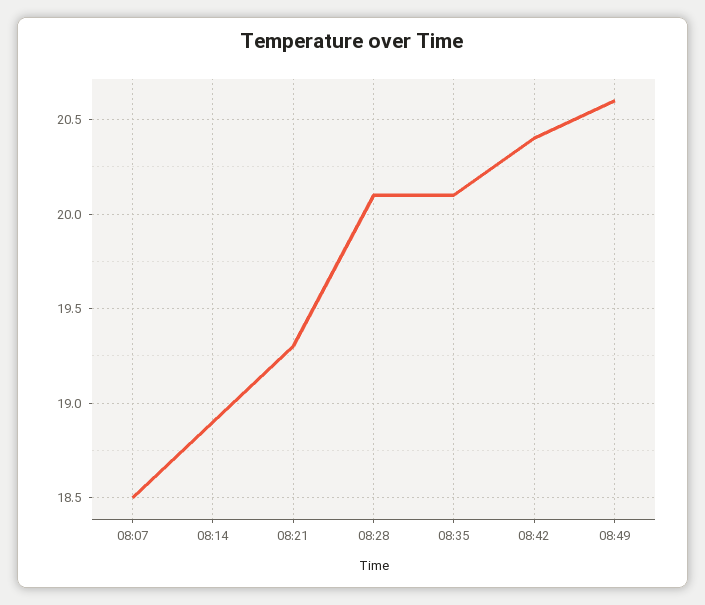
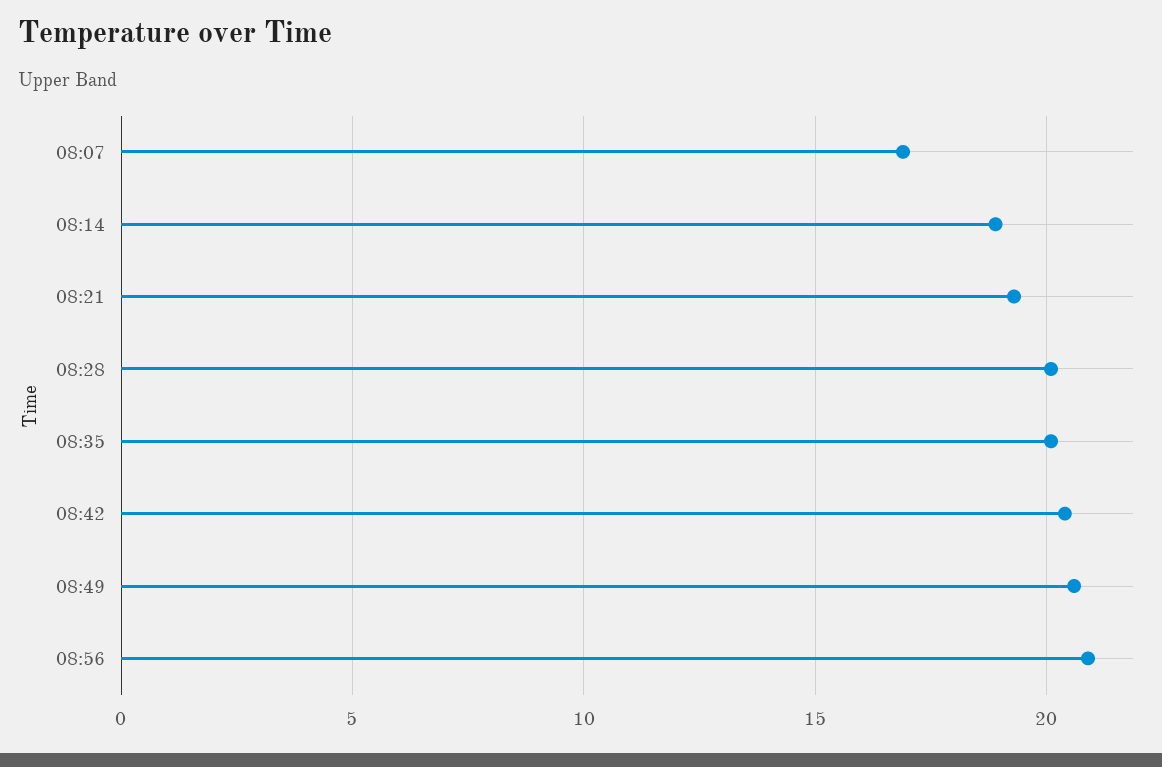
08:07: 18.5 -> 17
08:56: none -> 21

